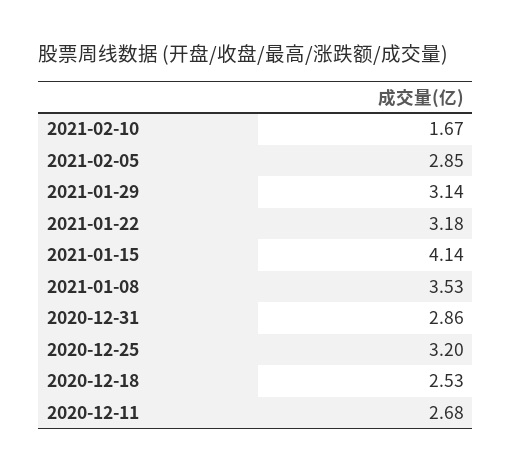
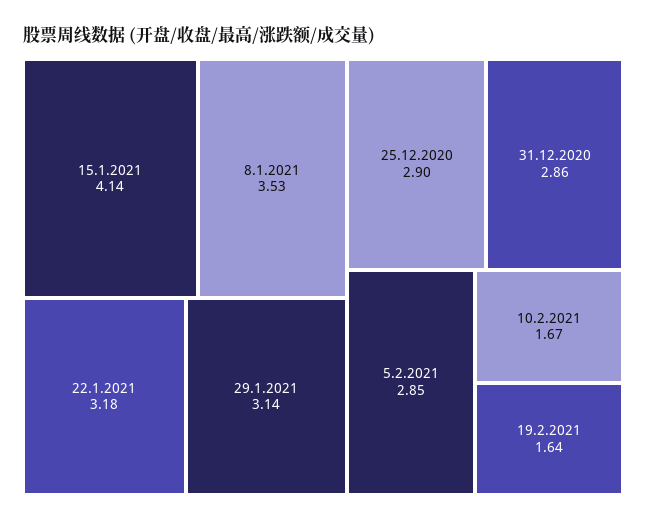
2020-12-25: 3.2 -> 2.9
2020-12-18: 2.53 -> none
2020-12-11: 2.68 -> none
19.2.2021: none -> 1.64

